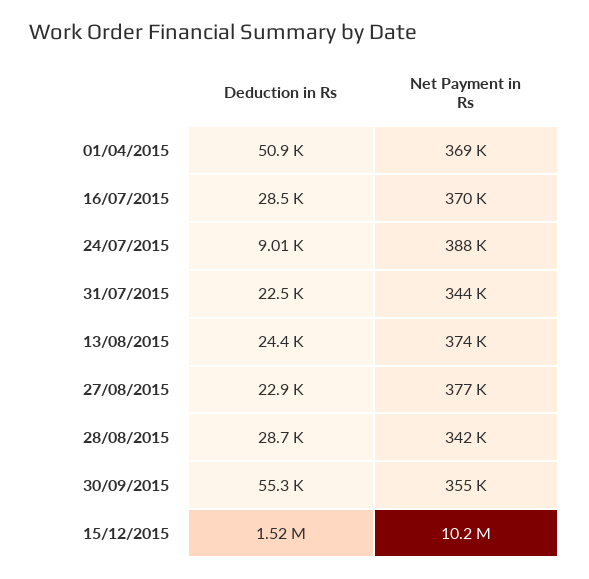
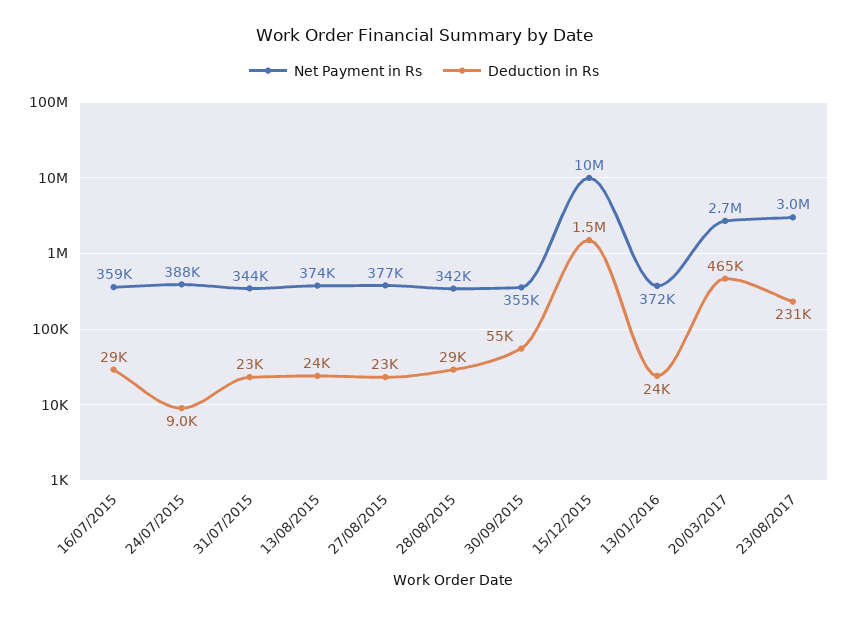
Deduction in Rs, 01/04/2015: 50900 -> none
Net Payment in Rs, 01/04/2015: 369000 -> none
Net Payment in Rs, 16/07/2015: 370000 -> 359000
Net Payment in Rs, 13/01/2016: none -> 372000
Deduction in Rs, 13/01/2016: none -> 24000
Net Payment in Rs, 20/03/2017: none -> 2700000
Deduction in Rs, 20/03/2017: none -> 465000
Net Payment in Rs, 23/08/2017: none -> 3000000
Deduction in Rs, 23/08/2017: none -> 231000

